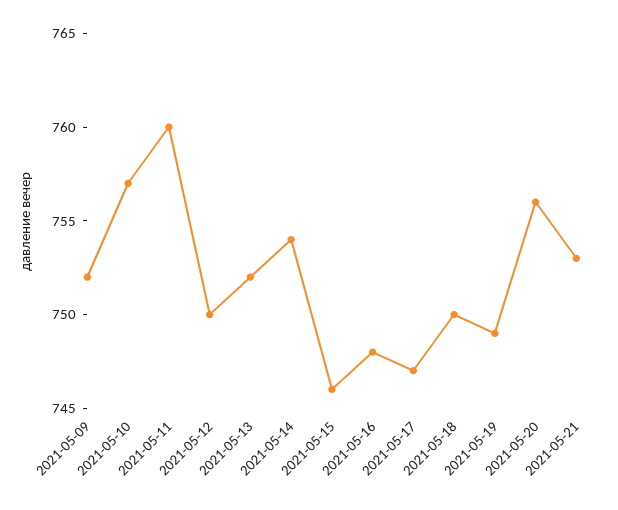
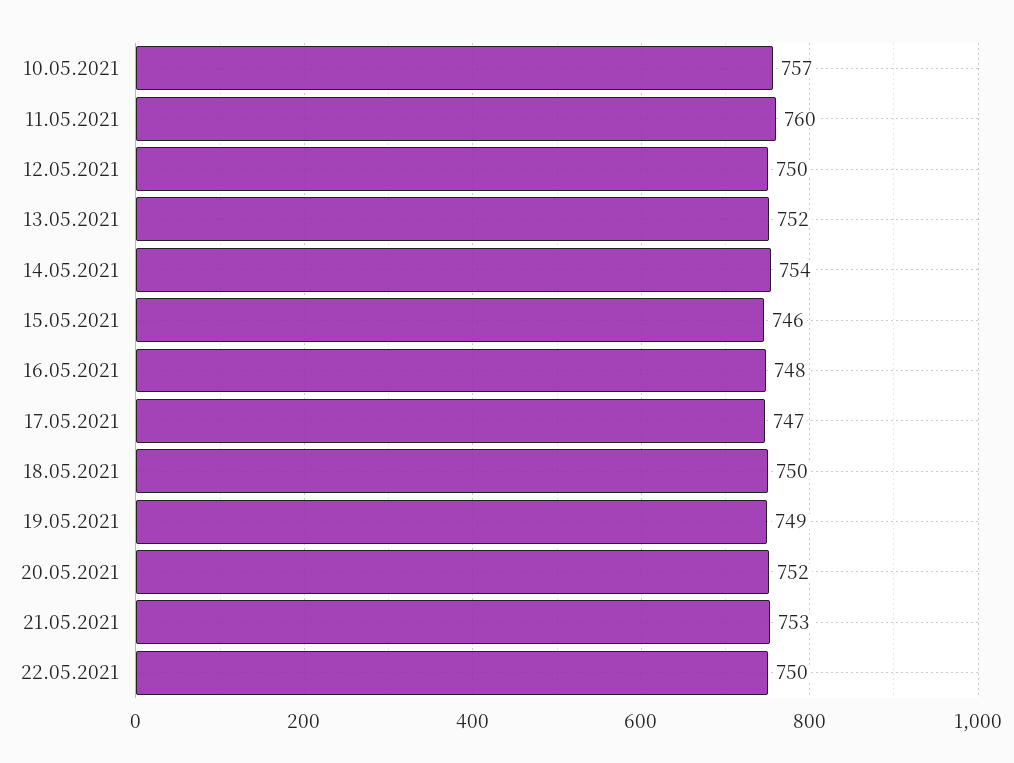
2021-05-09: 752 -> none
2021-05-20: 756 -> 752
22.05.2021: none -> 750

